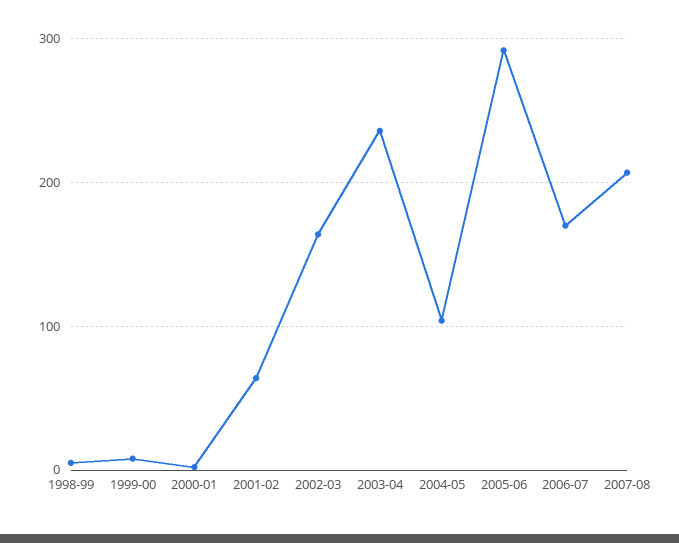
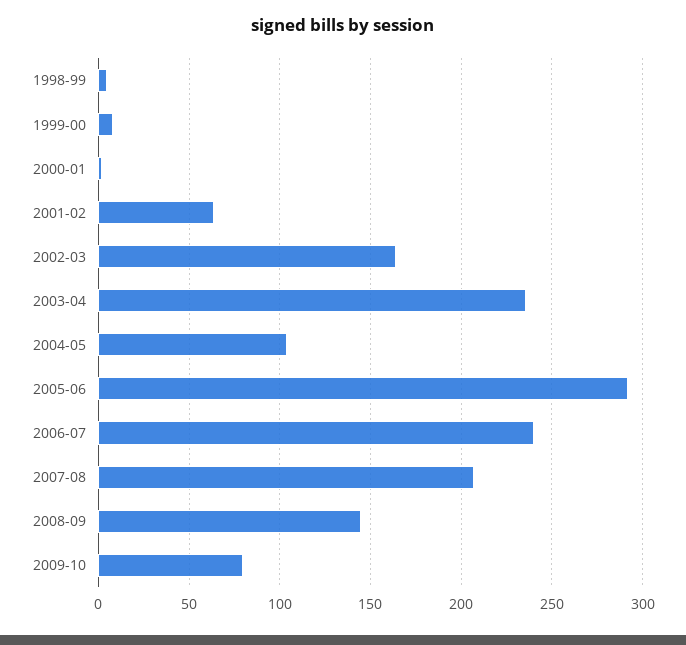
2006-07: 170 -> 240
2008-09: none -> 145
2009-10: none -> 80

